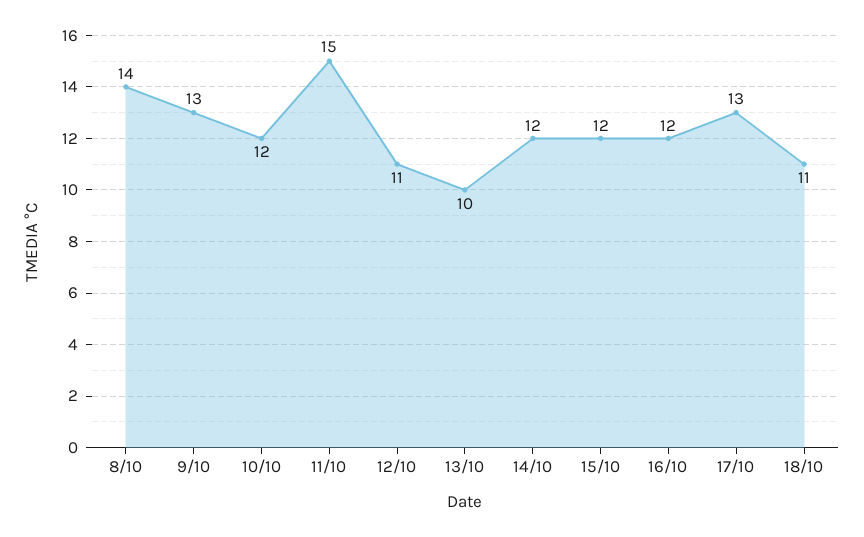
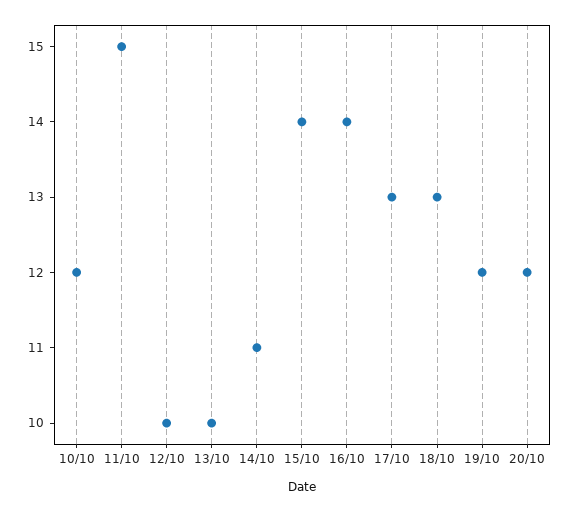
8/10: 14 -> none
9/10: 13 -> none
12/10: 11 -> 10
14/10: 12 -> 11
15/10: 12 -> 14
16/10: 12 -> 14
18/10: 11 -> 13
19/10: none -> 12
20/10: none -> 12

